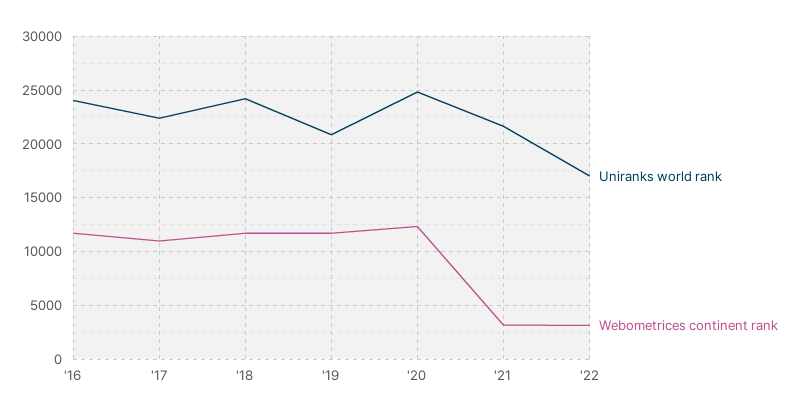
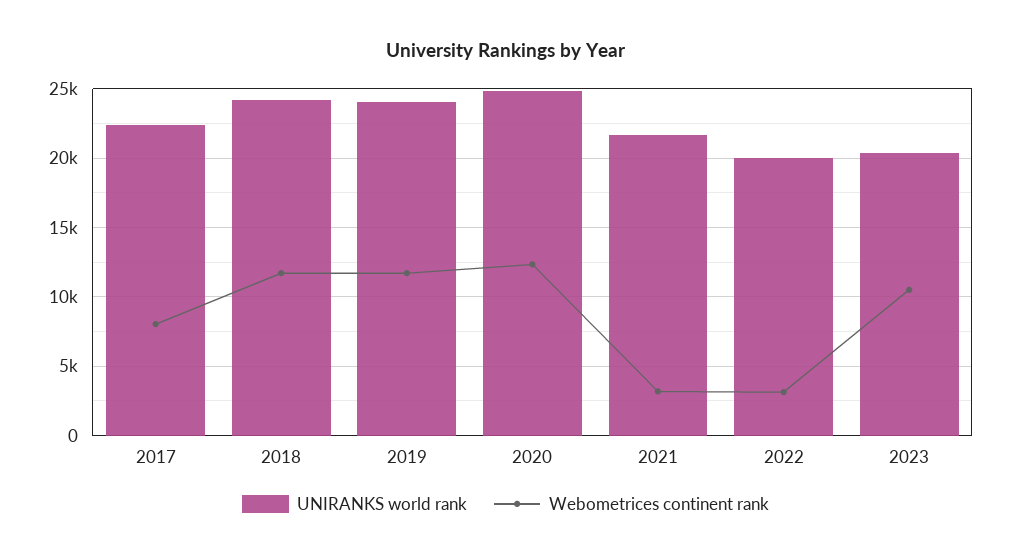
Uniranks world rank, '16: 24000 -> none
Webometrices continent rank, '16: 12000 -> none
Webometrices continent rank, '17: 11000 -> 8000
Uniranks world rank, '19: 21000 -> 24000
Uniranks world rank, '22: 17000 -> 20000
Uniranks world rank, 2023: none -> 20500
Webometrices continent rank, 2023: none -> 10500

